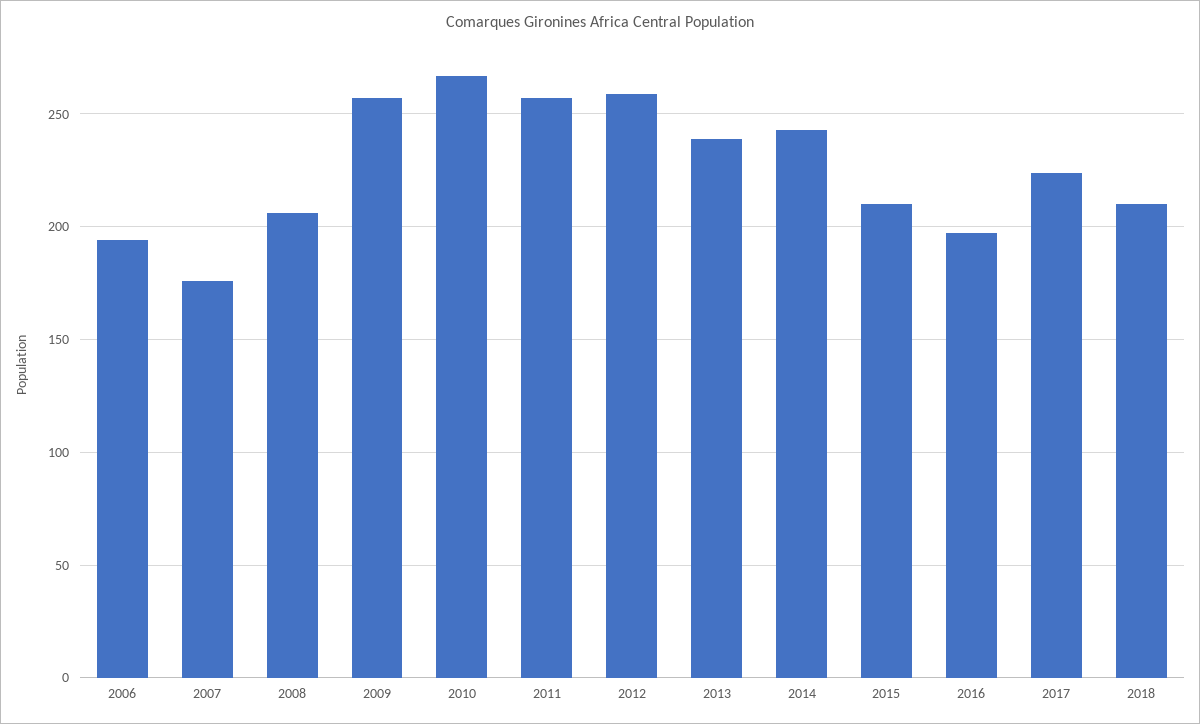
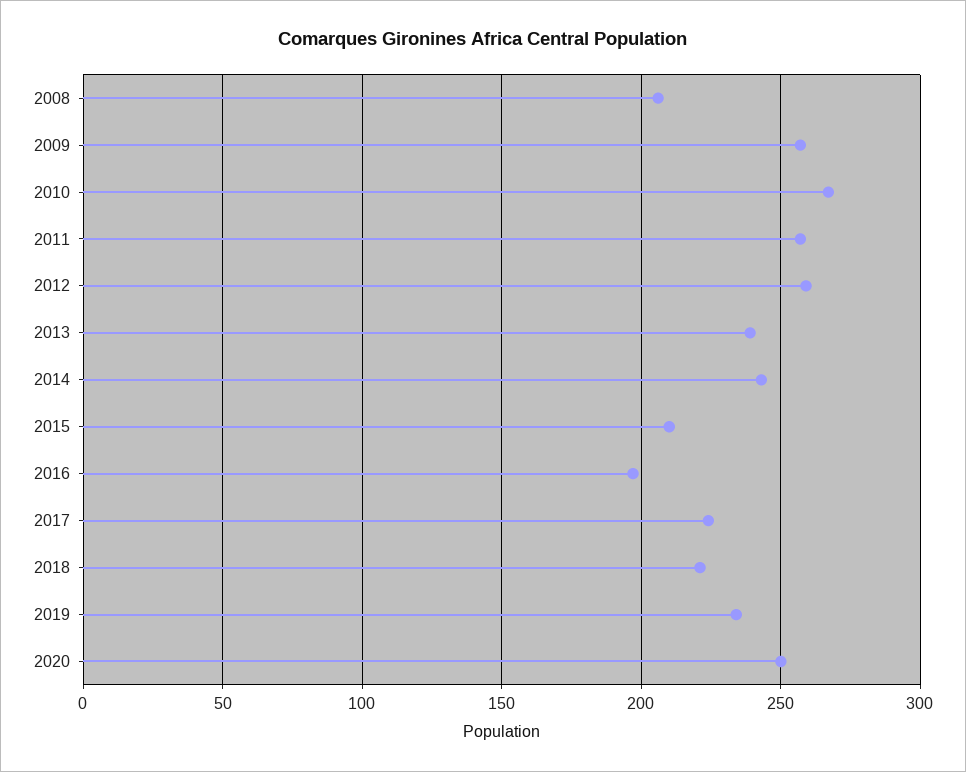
2006: 195 -> none
2007: 175 -> none
2018: 210 -> 220
2019: none -> 235
2020: none -> 250

